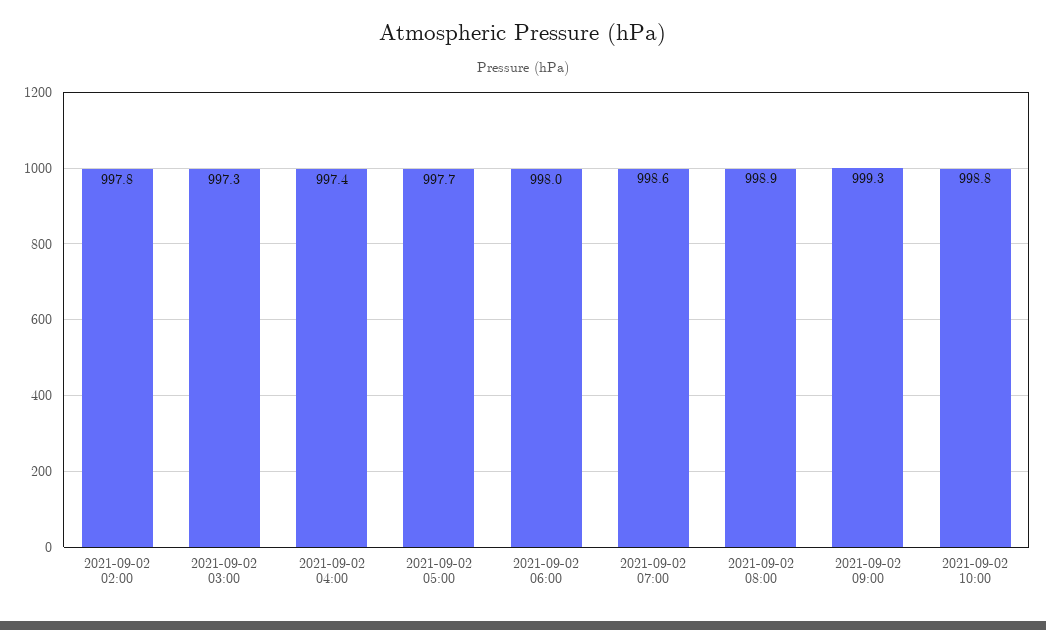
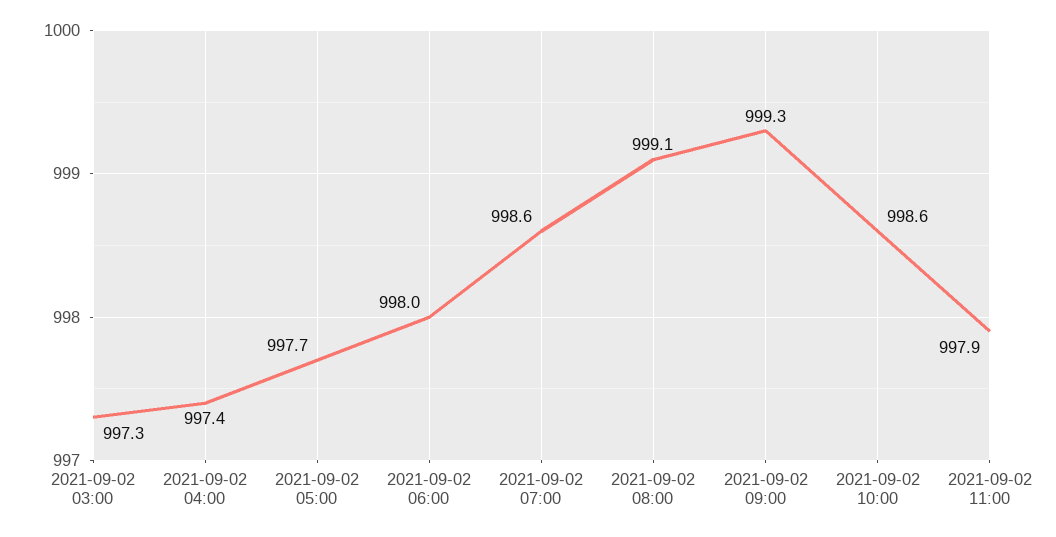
2021-09-02 02:00: 997.8 -> none
2021-09-02 08:00: 998.9 -> 999.1
2021-09-02 10:00: 998.8 -> 998.6
2021-09-02 11:00: none -> 997.9

